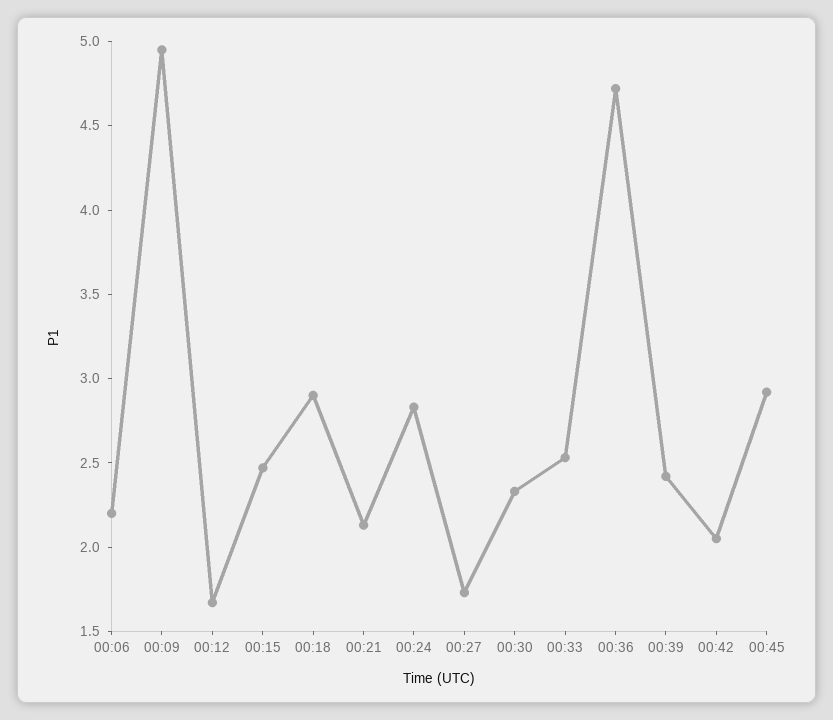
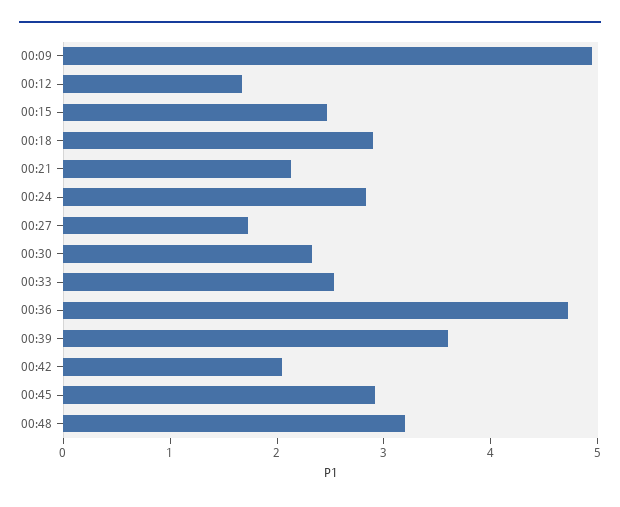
00:06: 2.2 -> none
00:39: 2.4 -> 3.6
00:48: none -> 3.2

